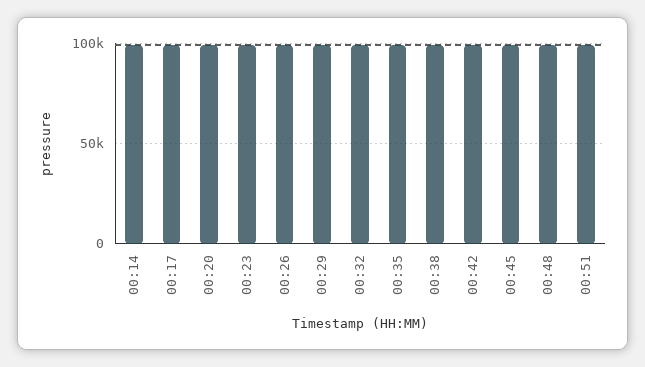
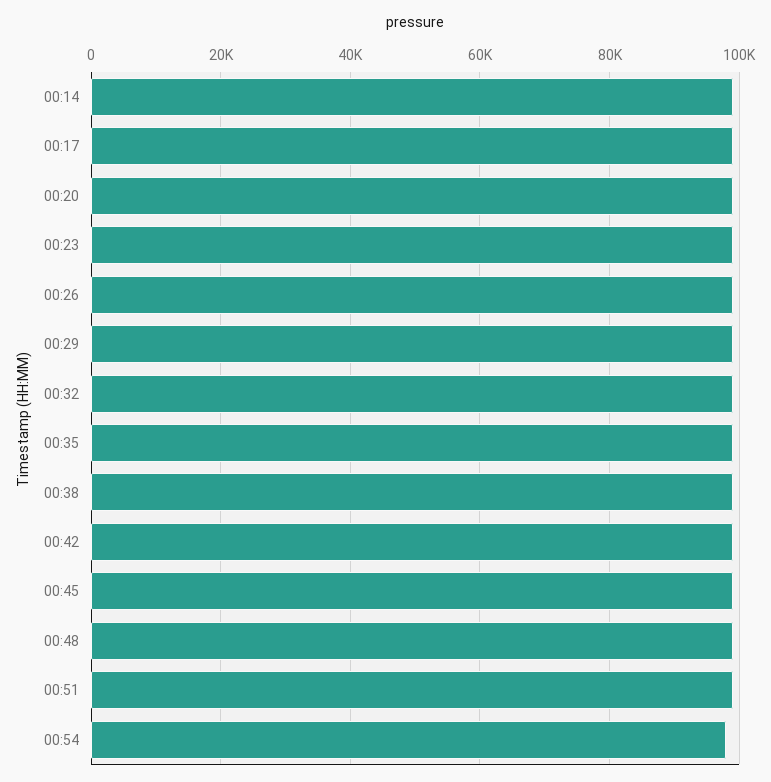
00:54: none -> 98000

